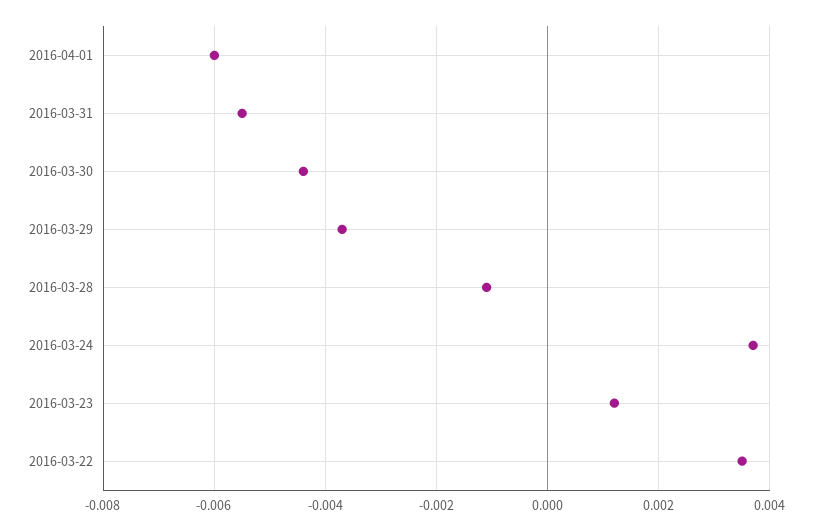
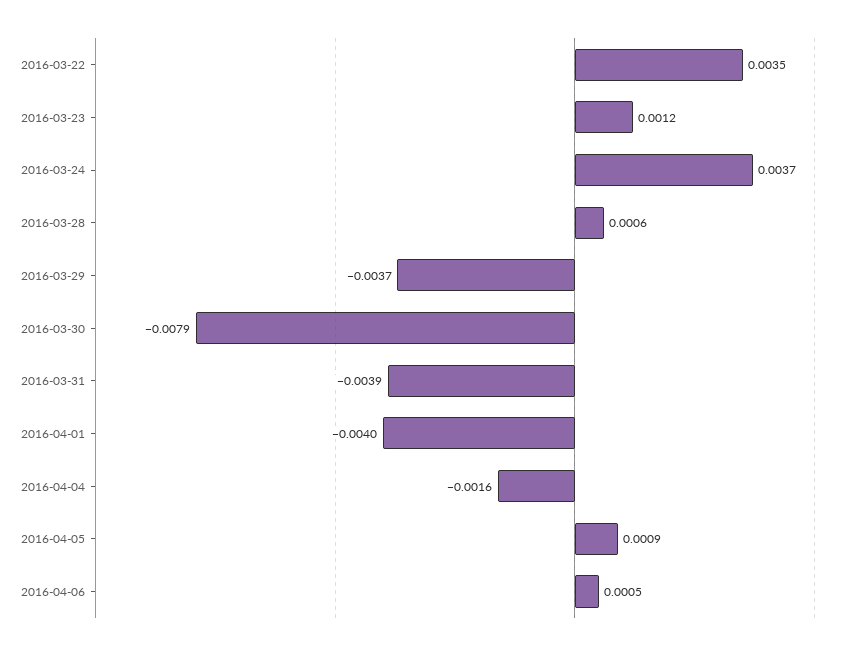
2016-04-01: -0.006 -> -0.004
2016-03-31: -0.0055 -> -0.0039
2016-03-30: -0.0045 -> -0.0079
2016-03-28: -0.001 -> 0.0006
2016-04-04: none -> -0.0016
2016-04-05: none -> 0.0009
2016-04-06: none -> 0.0005

